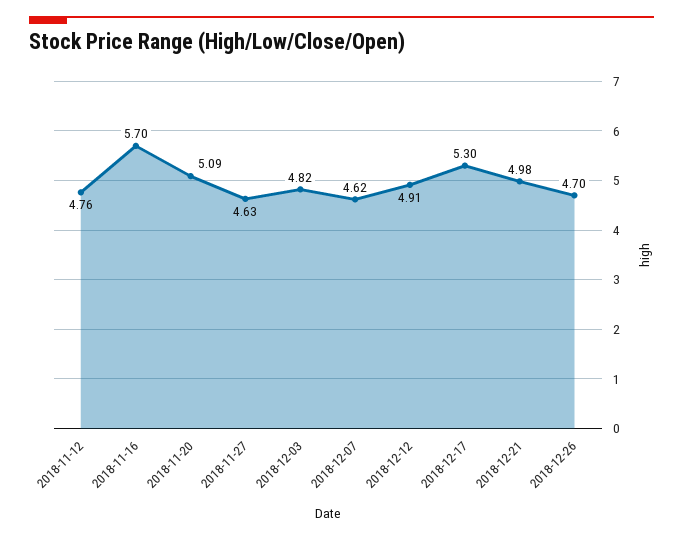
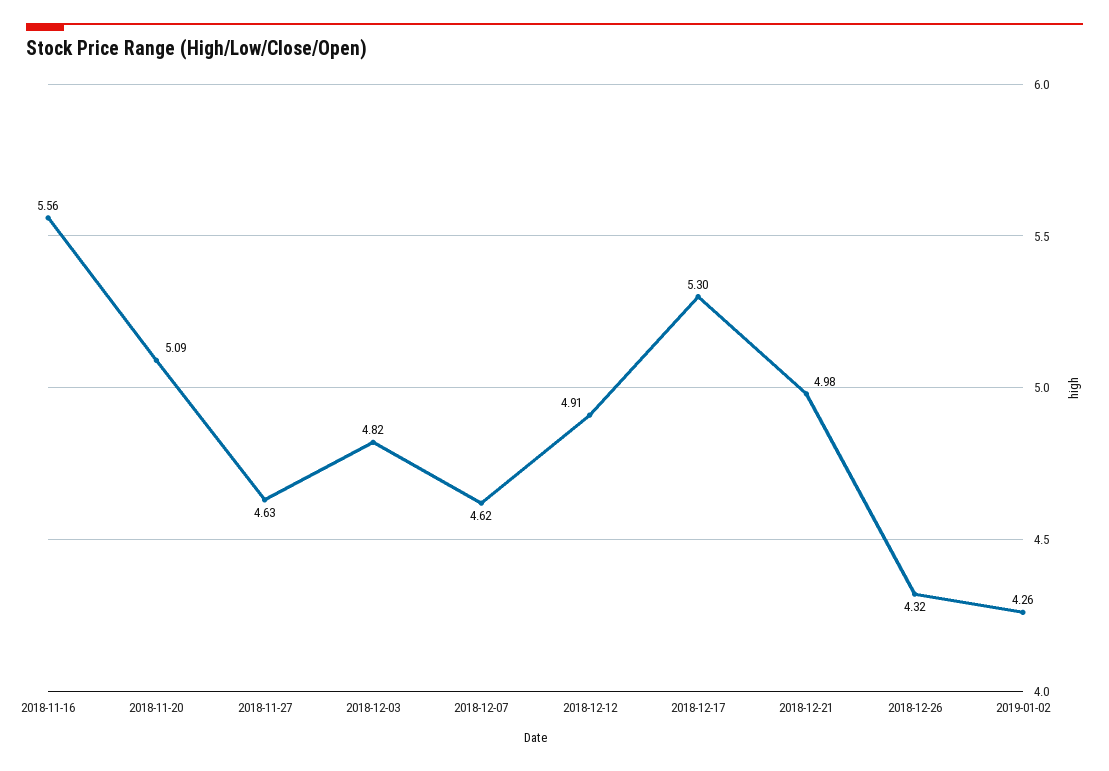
2018-11-12: 4.76 -> none
2018-11-16: 5.7 -> 5.56
2018-12-26: 4.7 -> 4.32
2019-01-02: none -> 4.26

